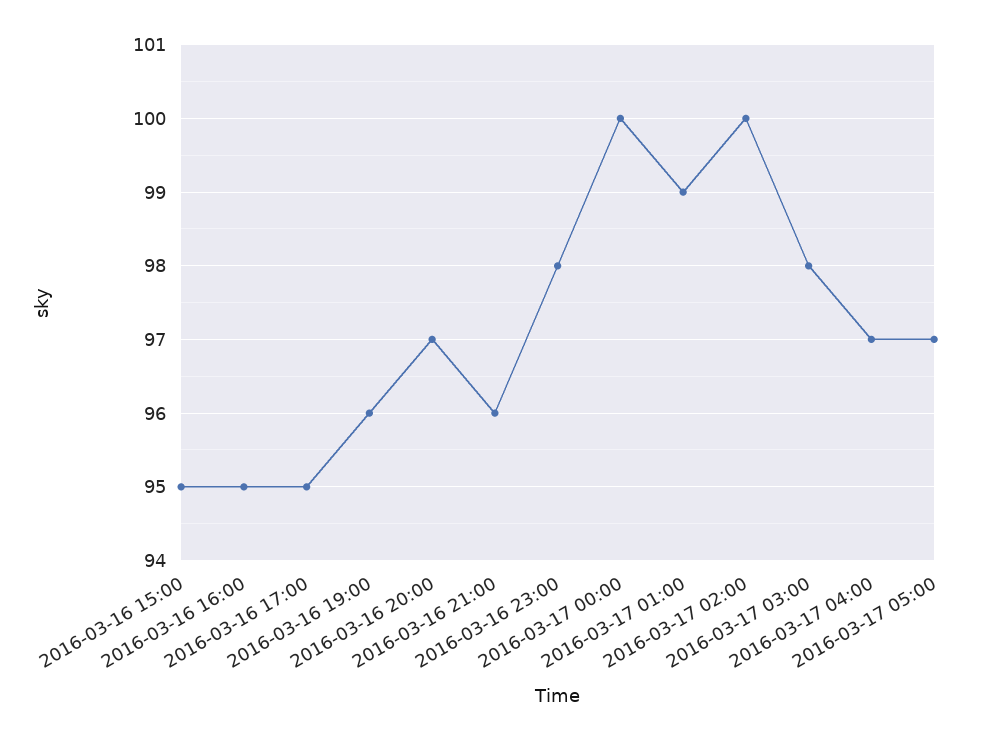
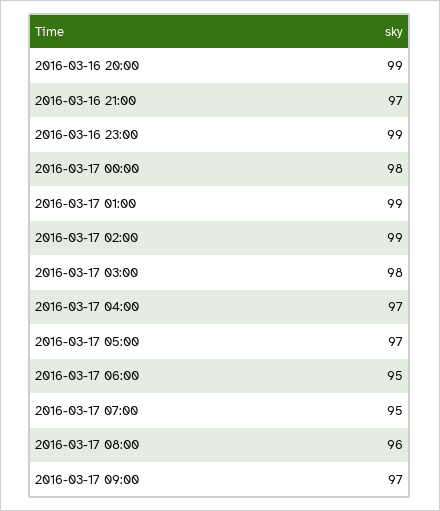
2016-03-16 15:00: 95 -> none
2016-03-16 16:00: 95 -> none
2016-03-16 17:00: 95 -> none
2016-03-16 19:00: 96 -> none
2016-03-16 20:00: 97 -> 99
2016-03-16 21:00: 96 -> 97
2016-03-16 23:00: 98 -> 99
2016-03-17 00:00: 100 -> 98
2016-03-17 02:00: 100 -> 99
2016-03-17 06:00: none -> 95
2016-03-17 07:00: none -> 95
2016-03-17 08:00: none -> 96
2016-03-17 09:00: none -> 97

